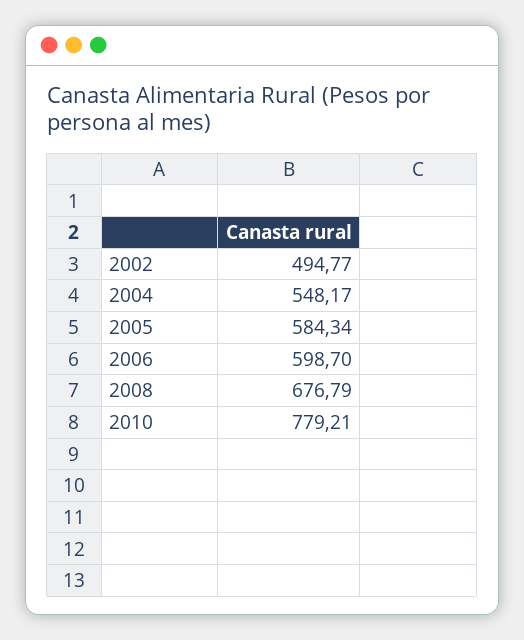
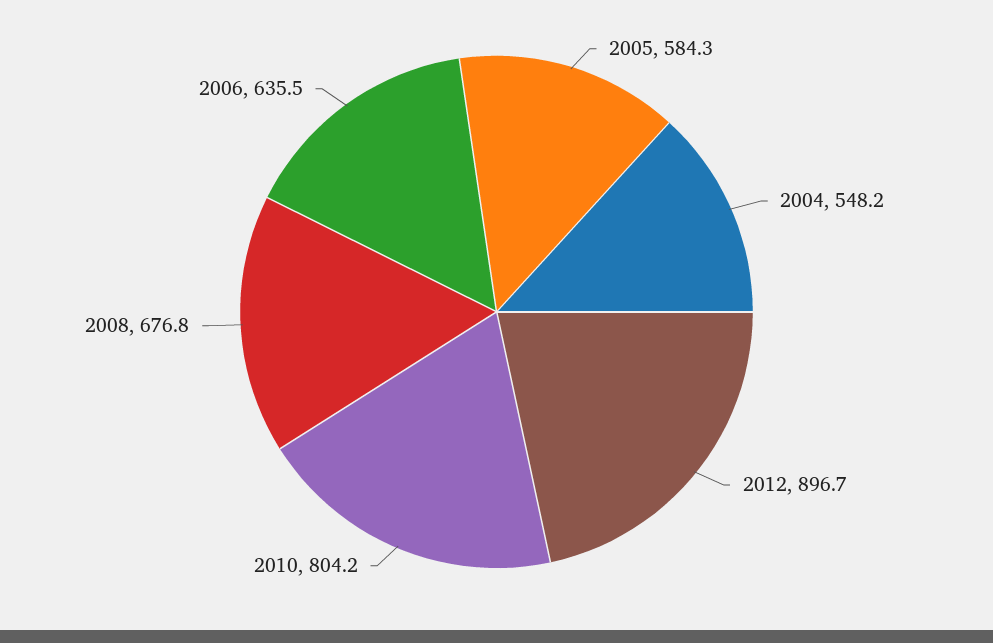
2002: 494.77 -> none
2006: 598.7 -> 635.5
2010: 779.21 -> 804.2
2012: none -> 896.7

